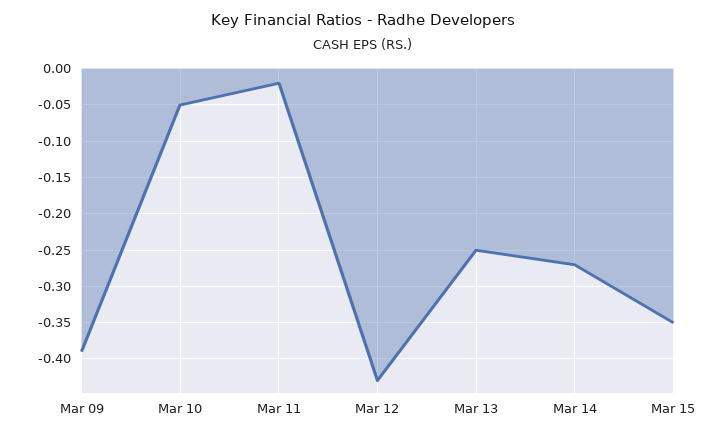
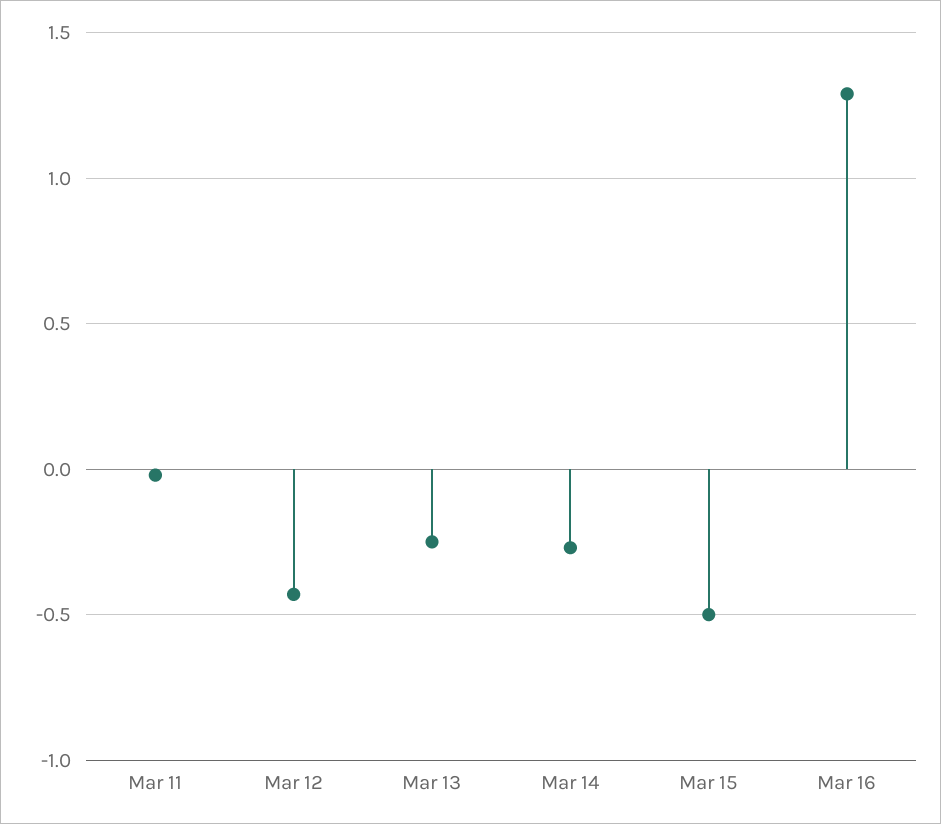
Mar 09: -0.39 -> none
Mar 10: -0.05 -> none
Mar 15: -0.35 -> -0.5
Mar 16: none -> 1.3

